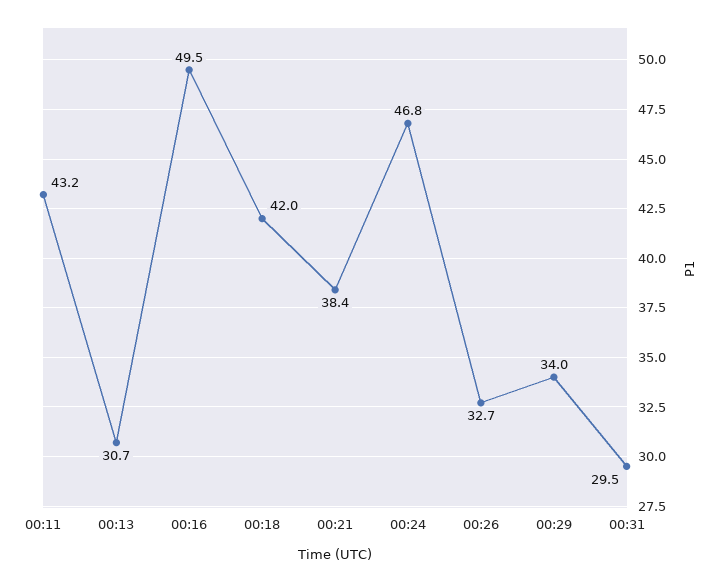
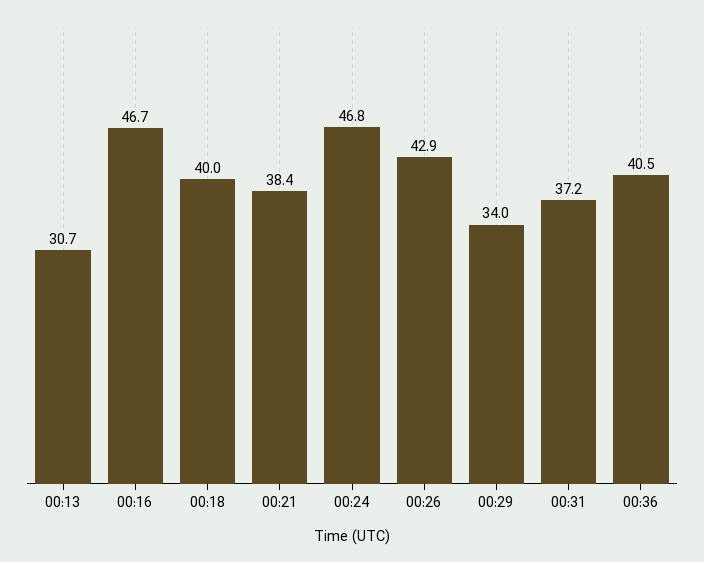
00:11: 43.2 -> none
00:16: 49.5 -> 46.7
00:18: 42 -> 40
00:26: 32.7 -> 42.9
00:31: 29.5 -> 37.2
00:36: none -> 40.5

